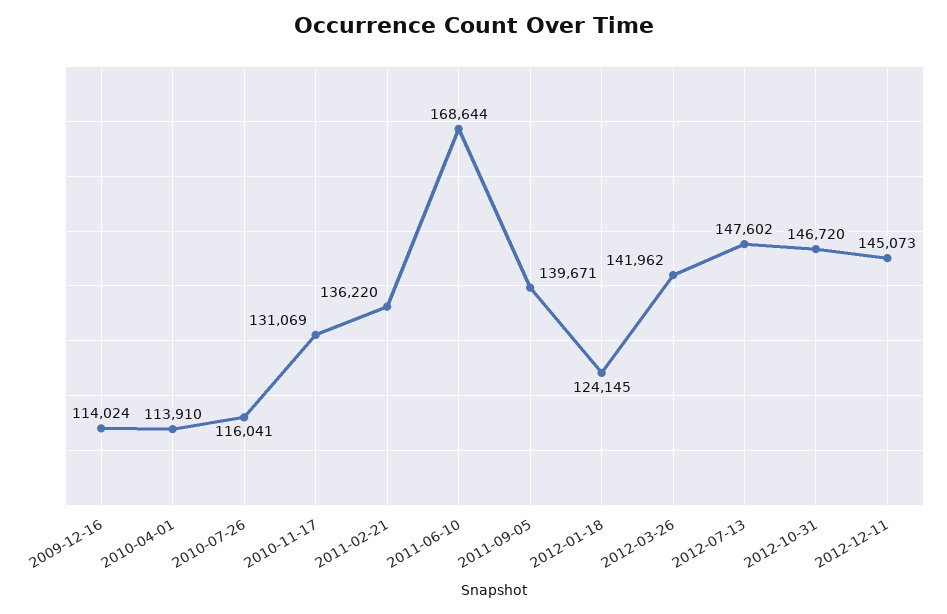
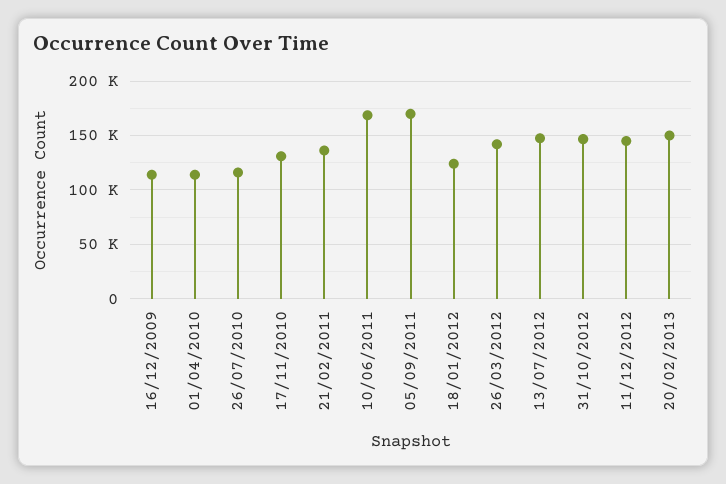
2011-09-05: 139671 -> 170000
20/02/2013: none -> 150000

